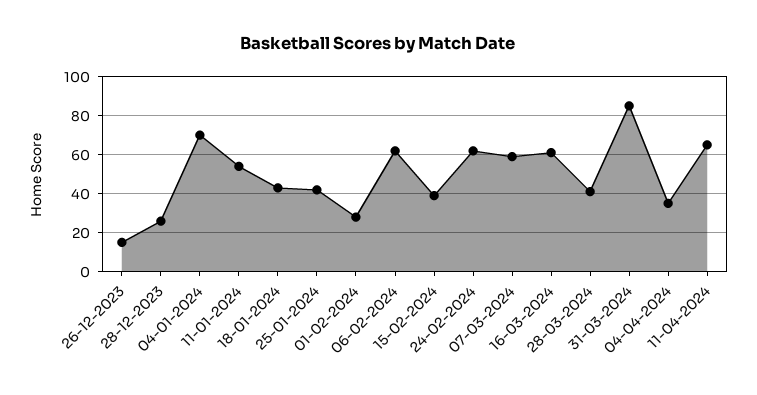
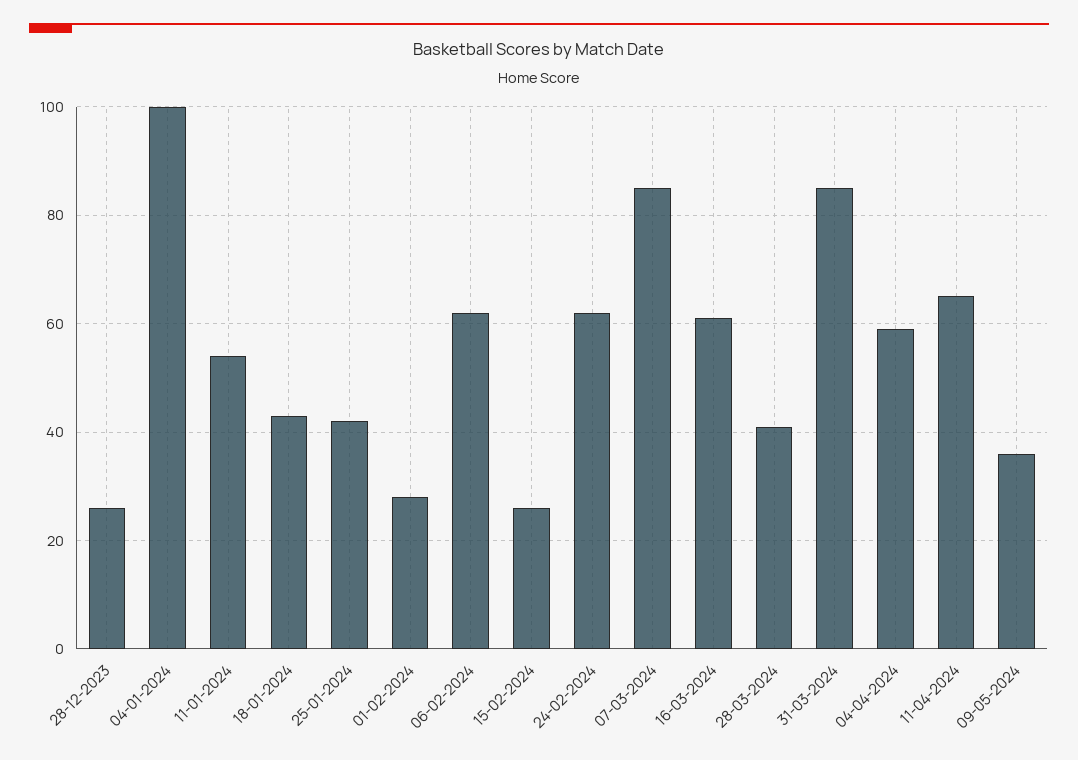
26-12-2023: 15 -> none
04-01-2024: 70 -> 100
15-02-2024: 40 -> 25
07-03-2024: 60 -> 85
04-04-2024: 35 -> 60
09-05-2024: none -> 35

